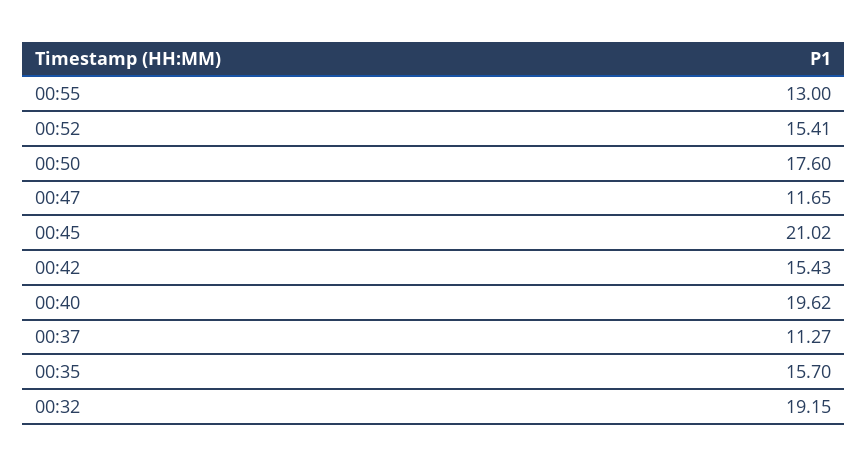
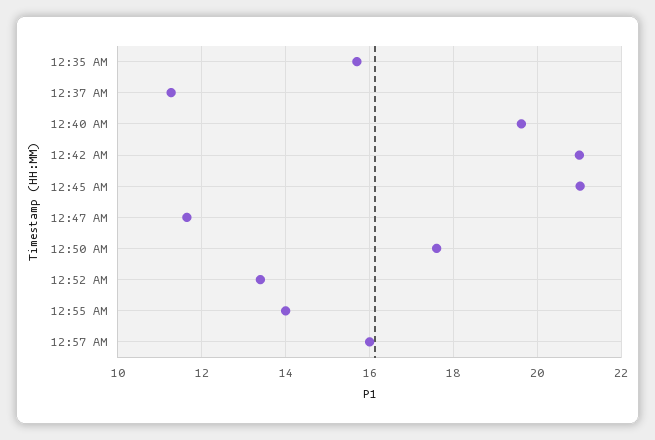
00:55: 13 -> 14
00:52: 15.41 -> 13.4
00:42: 15.43 -> 21
00:32: 19.15 -> none
12:57 AM: none -> 16

